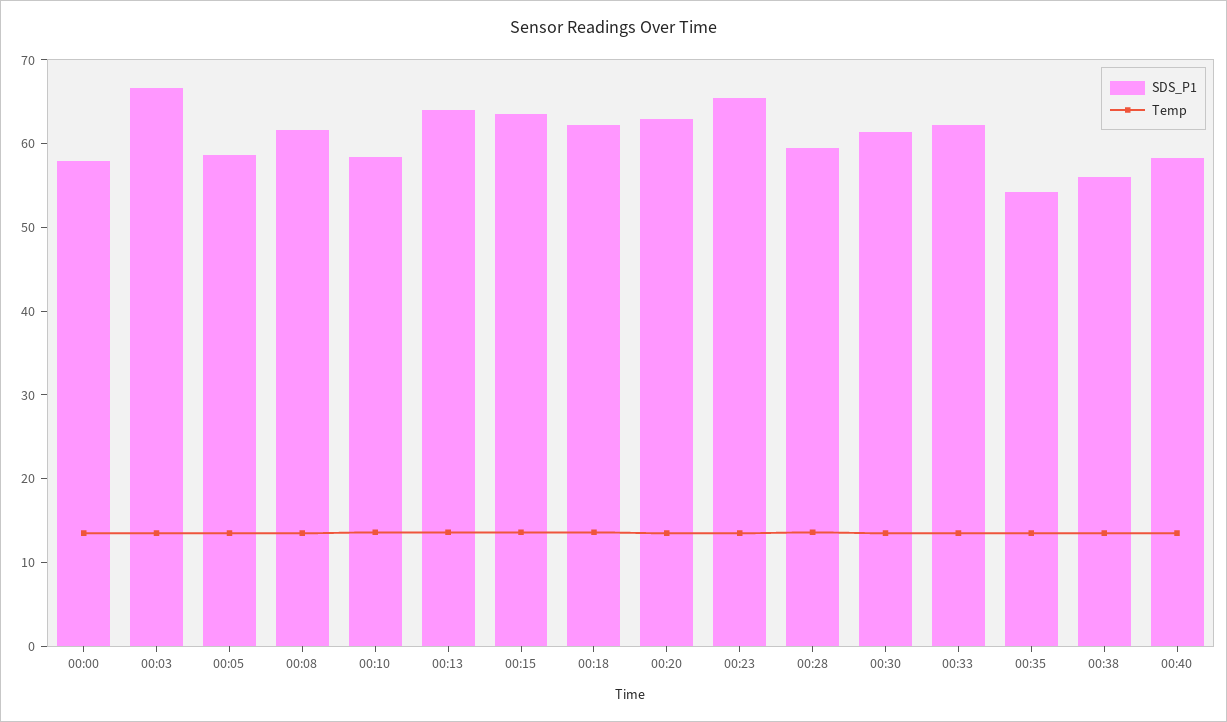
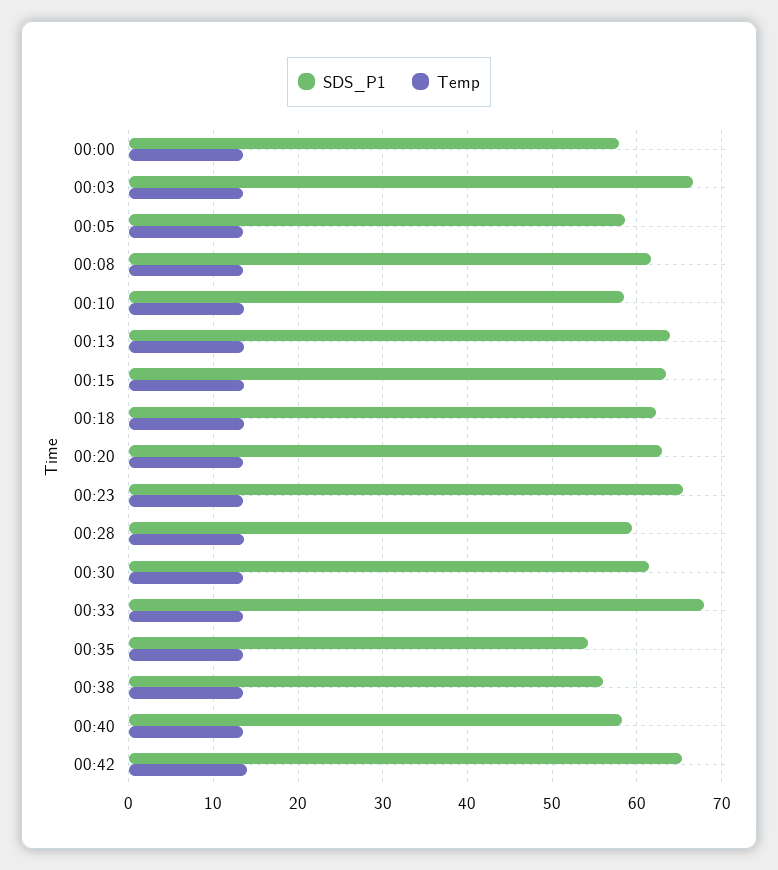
SDS_P1, 00:33: 62 -> 68
SDS_P1, 00:42: none -> 65
Temp, 00:42: none -> 14

